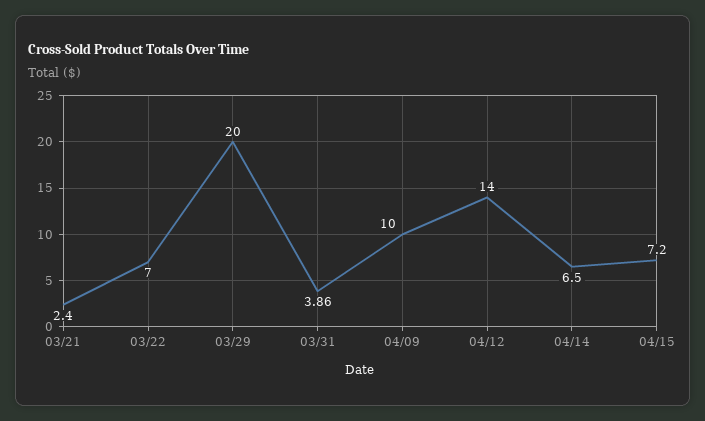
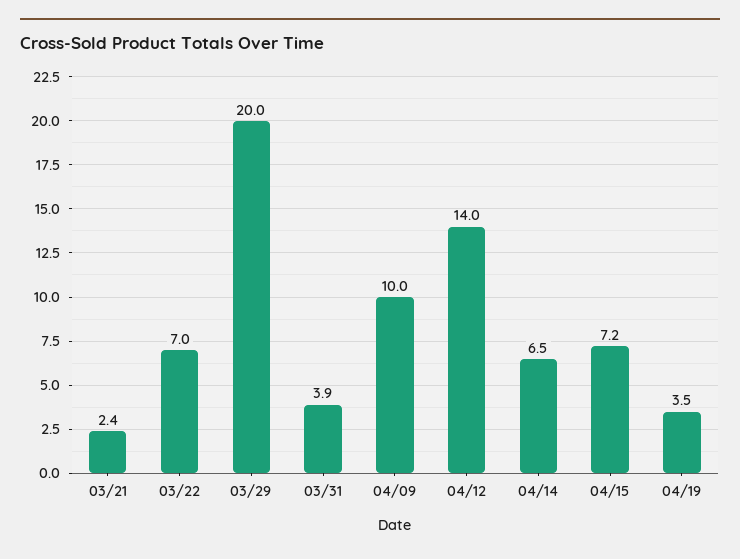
04/19: none -> 3.5

